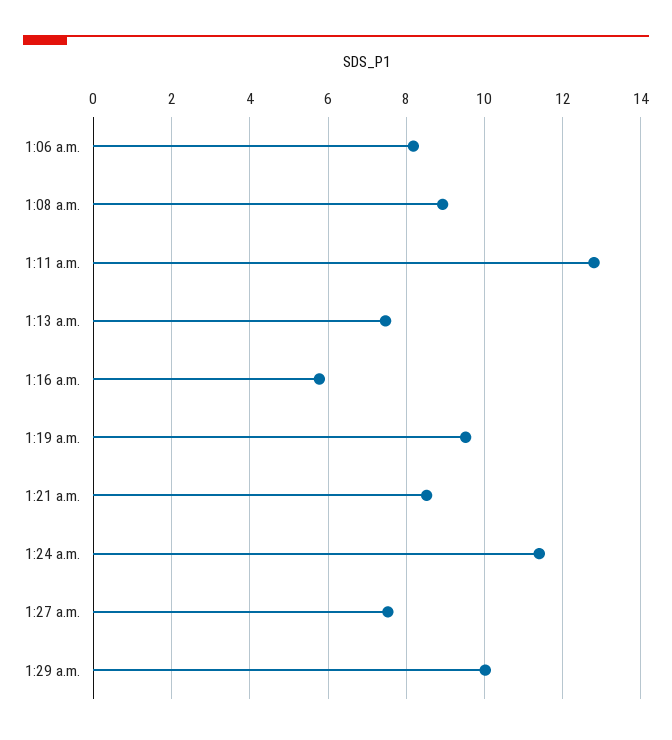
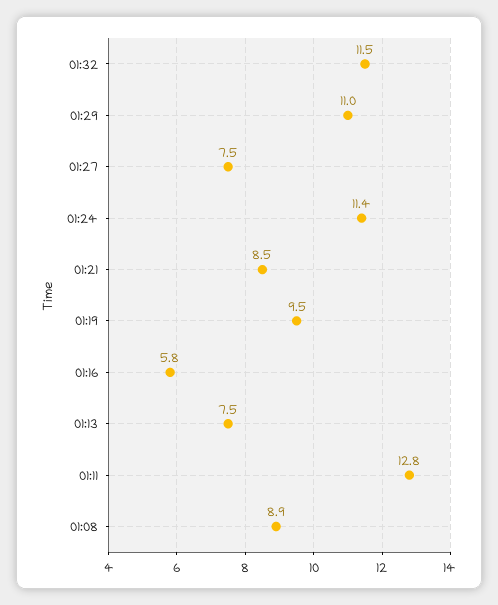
1:06 a.m.: 8.2 -> none
1:29 a.m.: 10 -> 11
01:32: none -> 11.5

